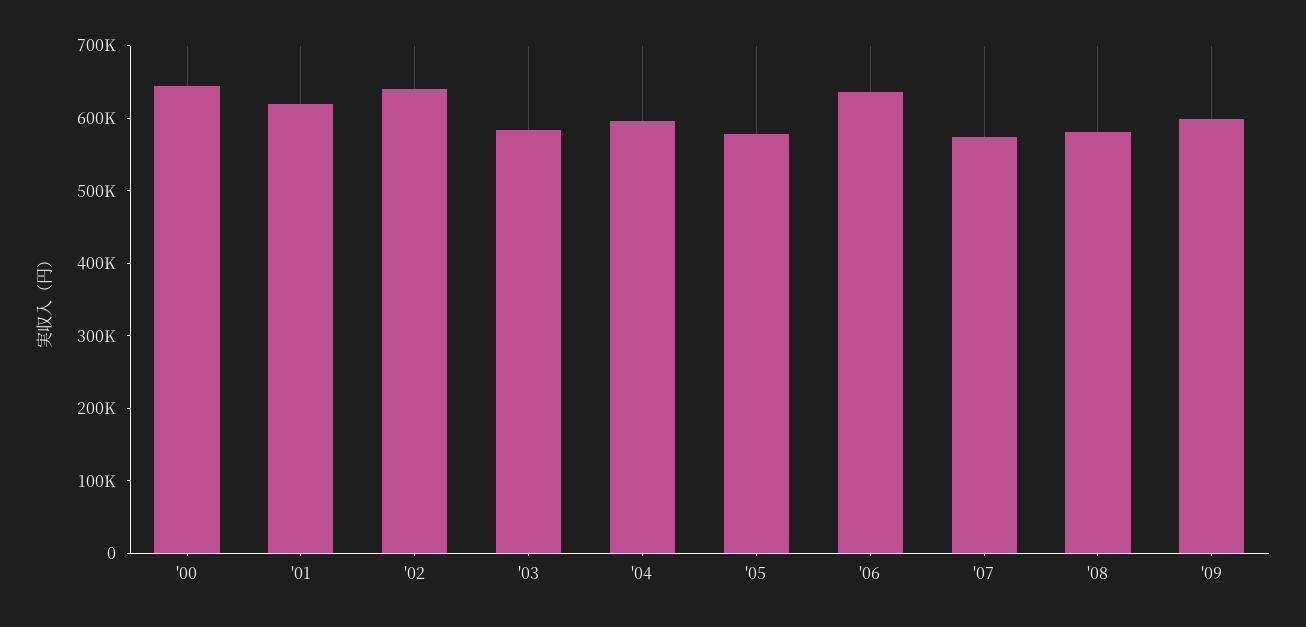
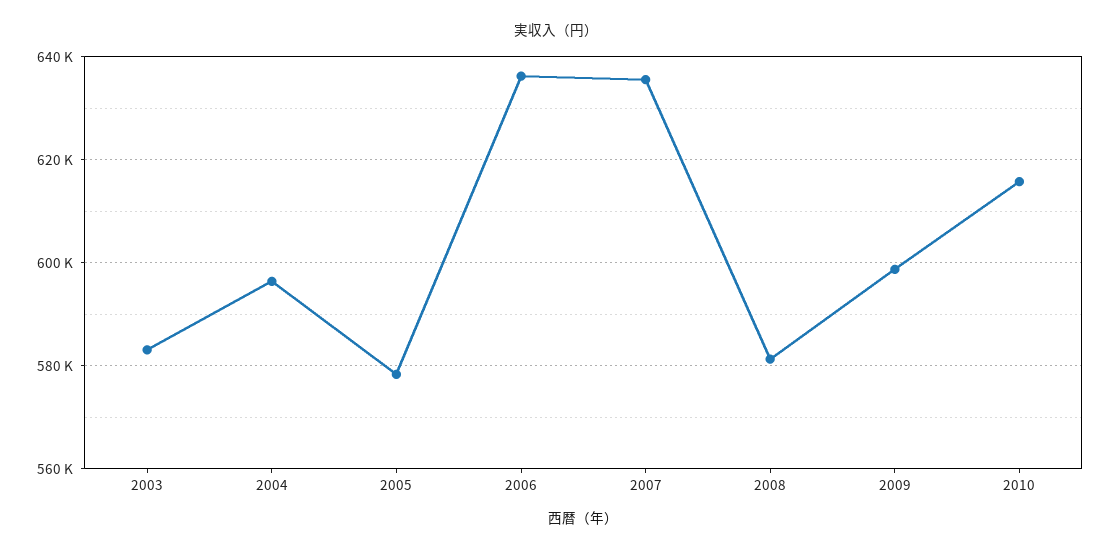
'00: 640000 -> none
'01: 620000 -> none
'02: 640000 -> none
'07: 580000 -> 636000
2010: none -> 616000

